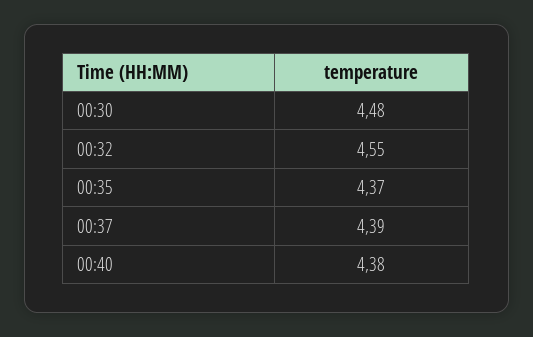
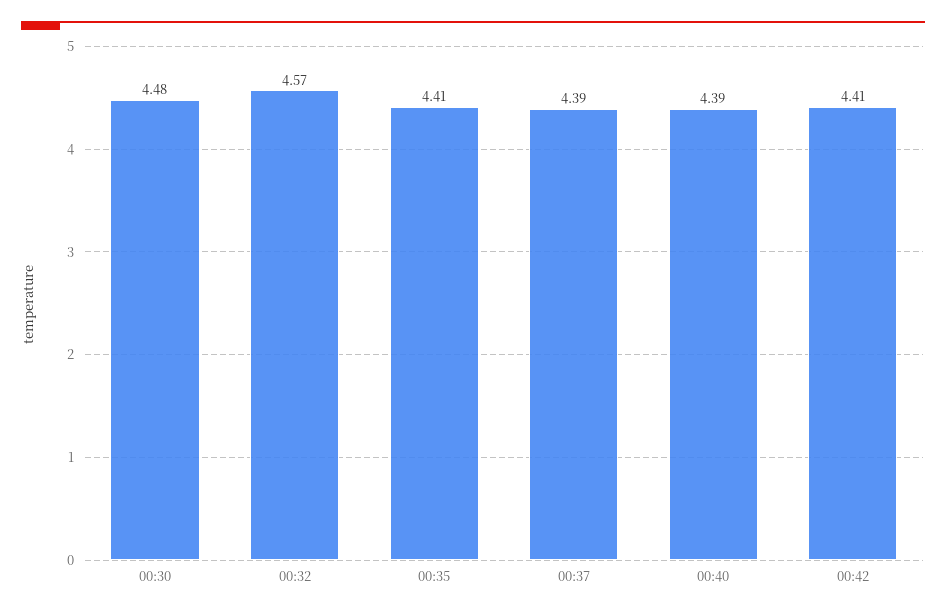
00:32: 4.55 -> 4.57
00:35: 4.37 -> 4.41
00:40: 4.38 -> 4.39
00:42: none -> 4.41

